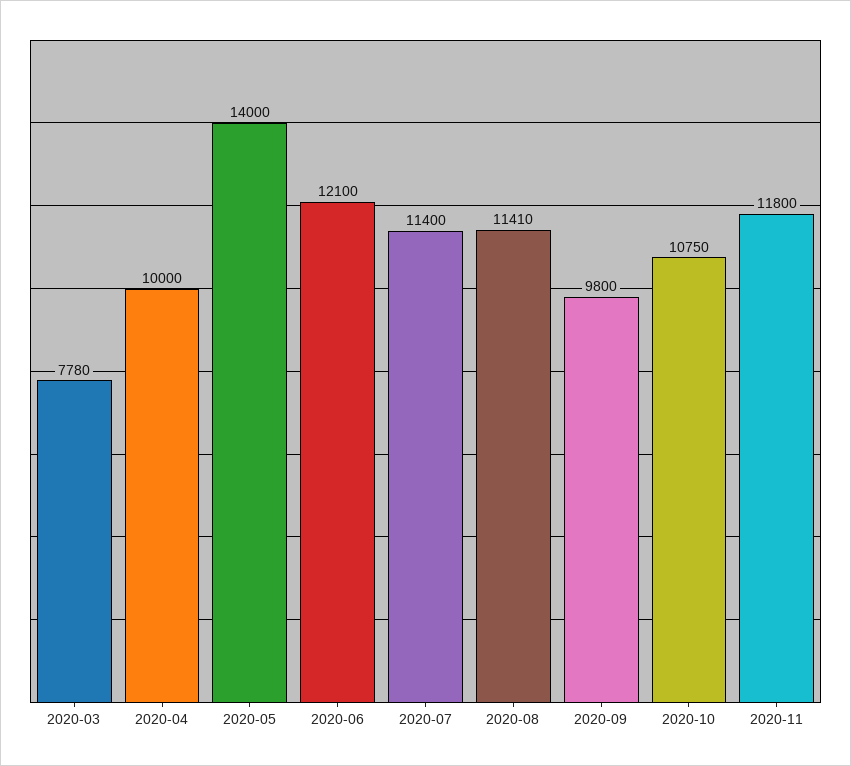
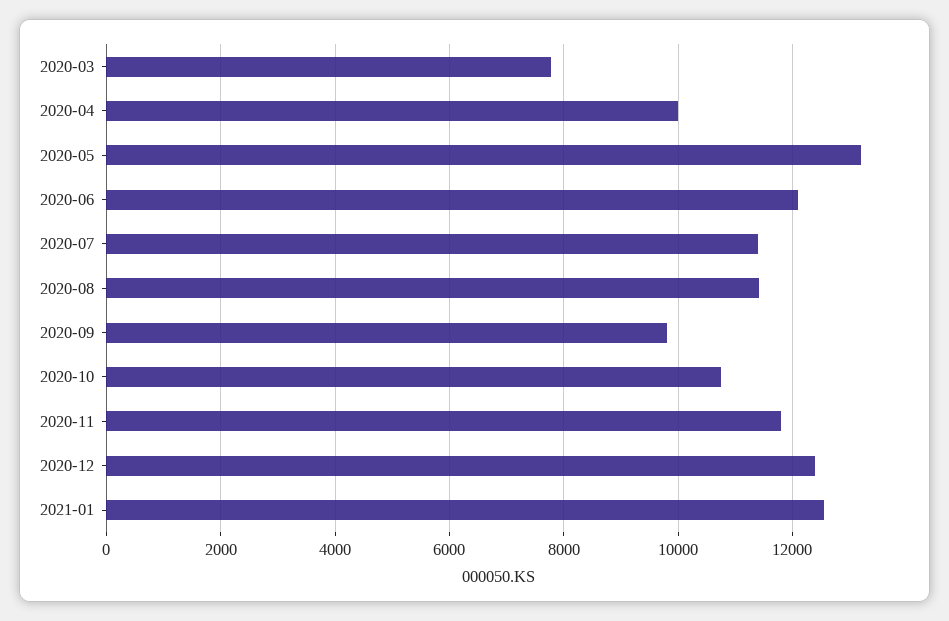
2020-05: 14000 -> 13200
2020-12: none -> 12400
2021-01: none -> 12600

